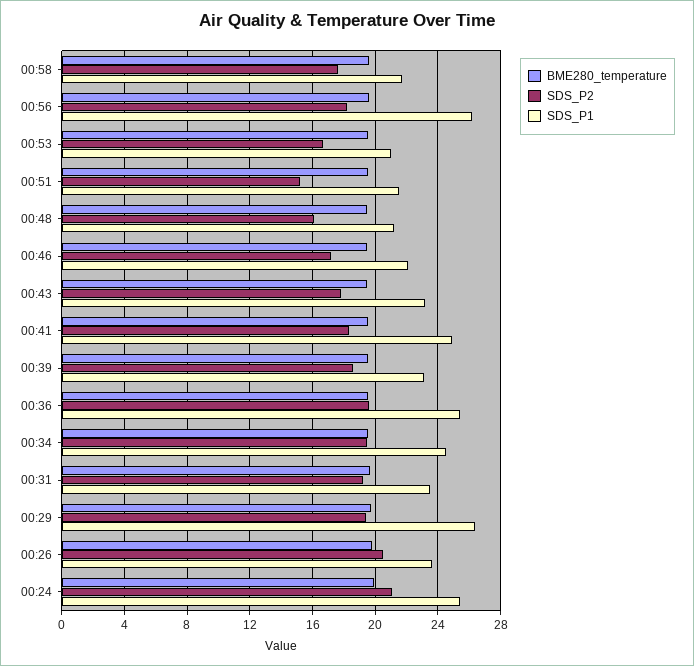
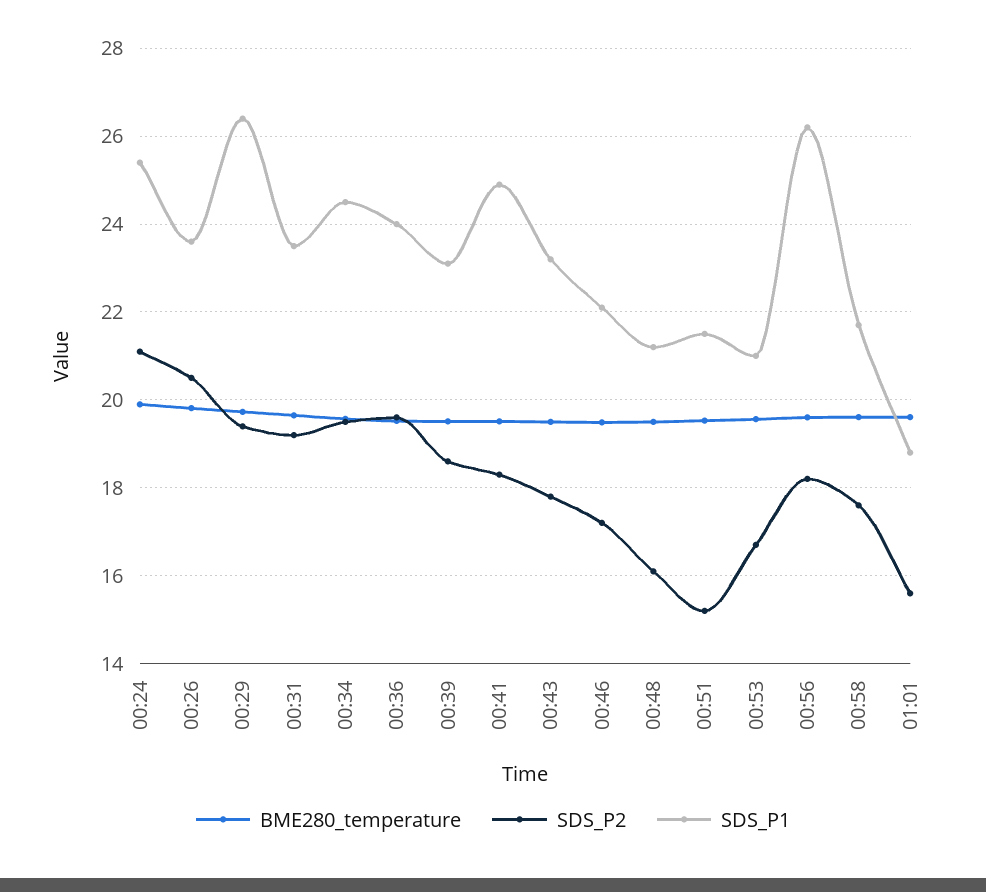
SDS_P1, 00:36: 25.5 -> 24
BME280_temperature, 01:01: none -> 19.6
SDS_P2, 01:01: none -> 15.6
SDS_P1, 01:01: none -> 18.8

